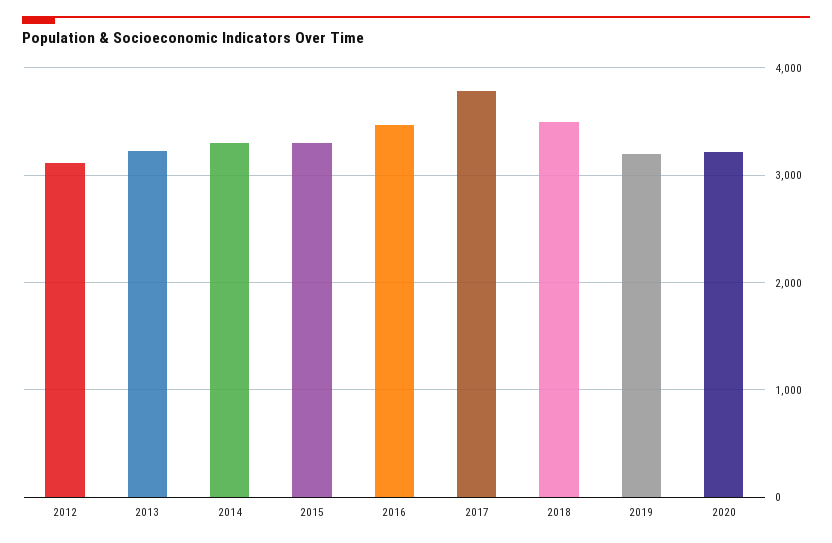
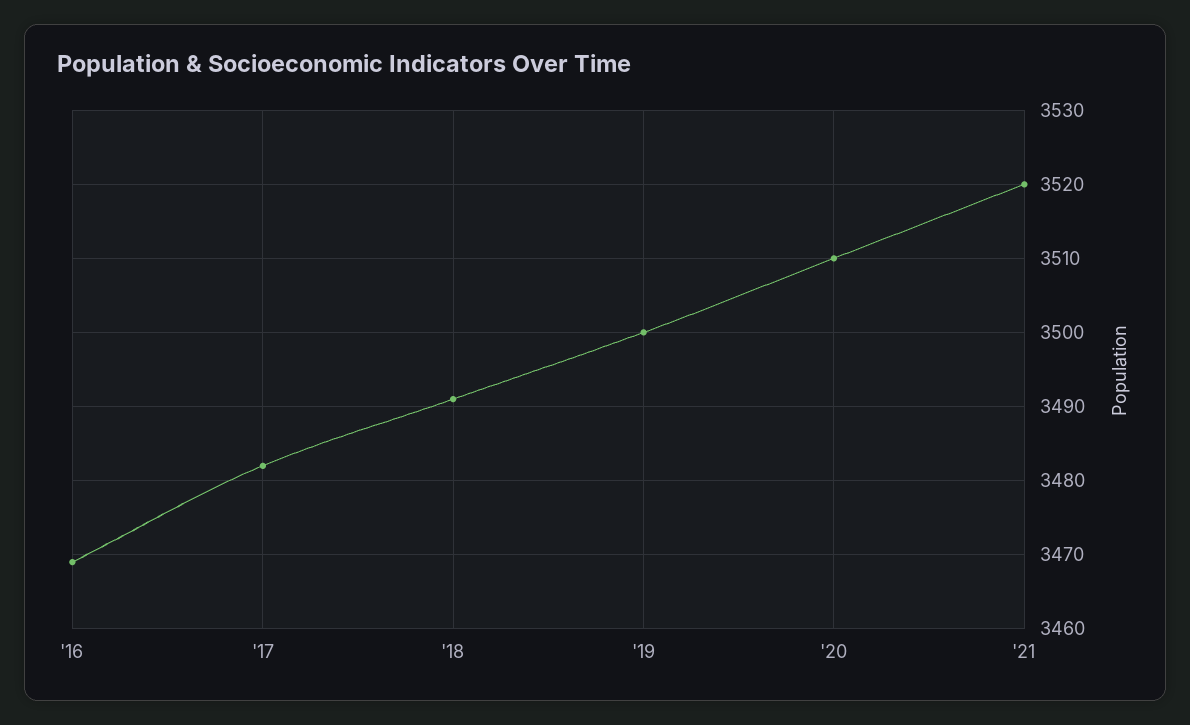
2012: 3100 -> none
2013: 3200 -> none
2014: 3300 -> none
2015: 3300 -> none
2017: 3800 -> 3482
2019: 3200 -> 3500
2020: 3200 -> 3510
'21: none -> 3520

